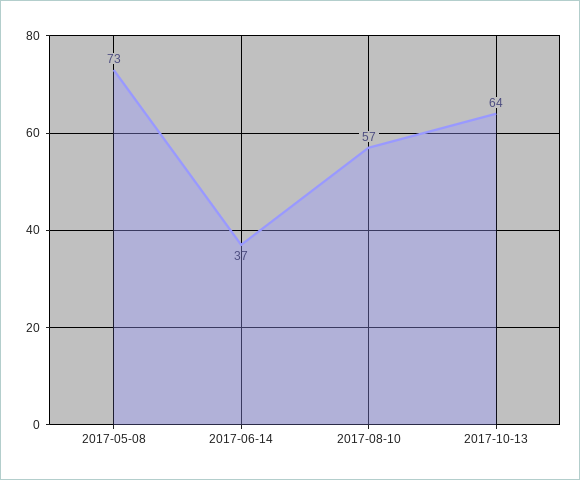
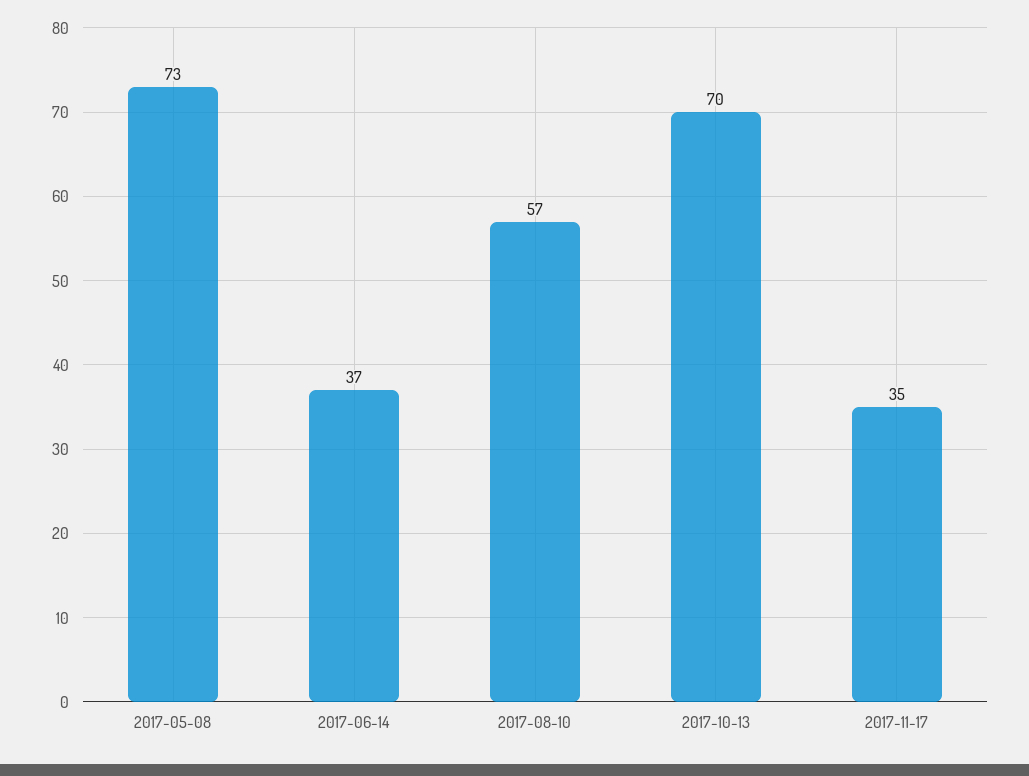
2017-10-13: 64 -> 70
2017-11-17: none -> 35

